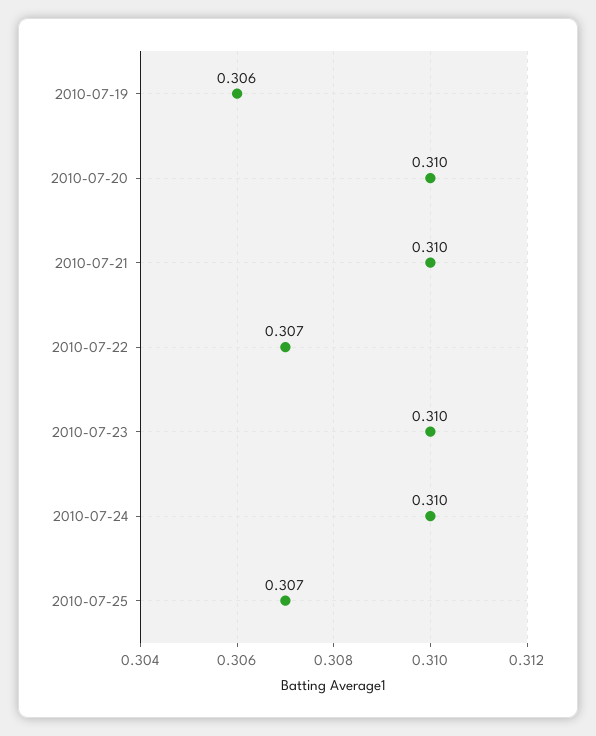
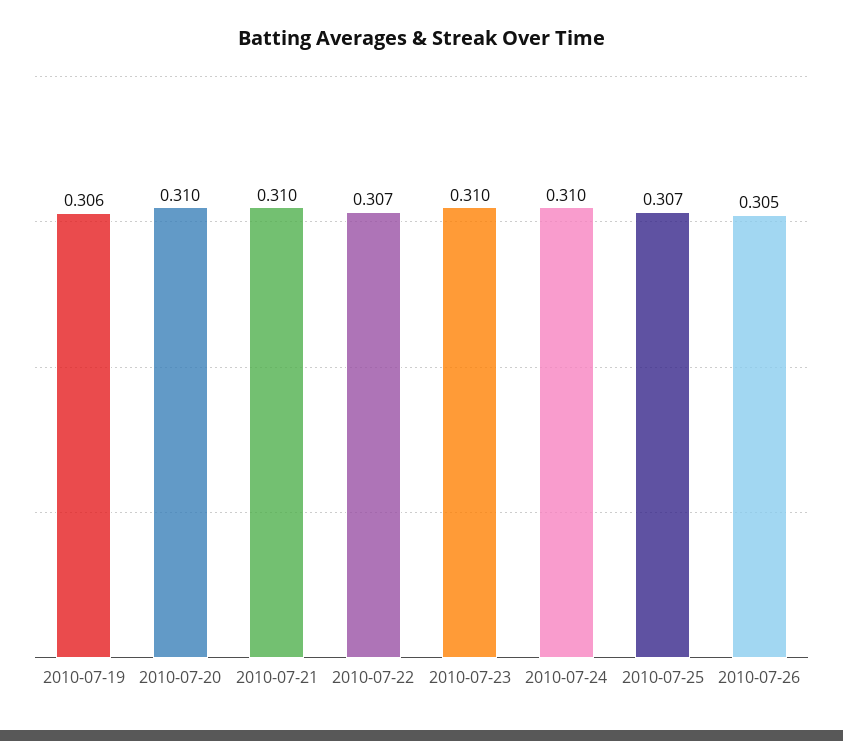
2010-07-26: none -> 0.305

